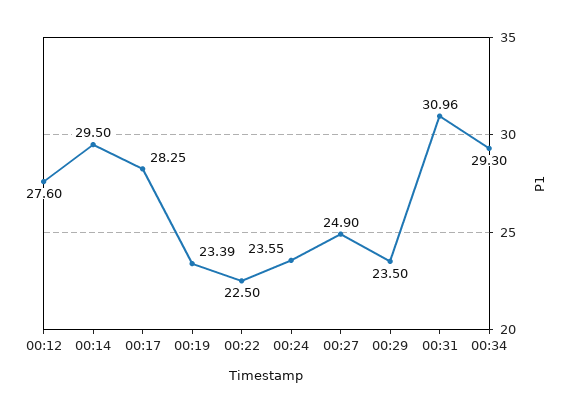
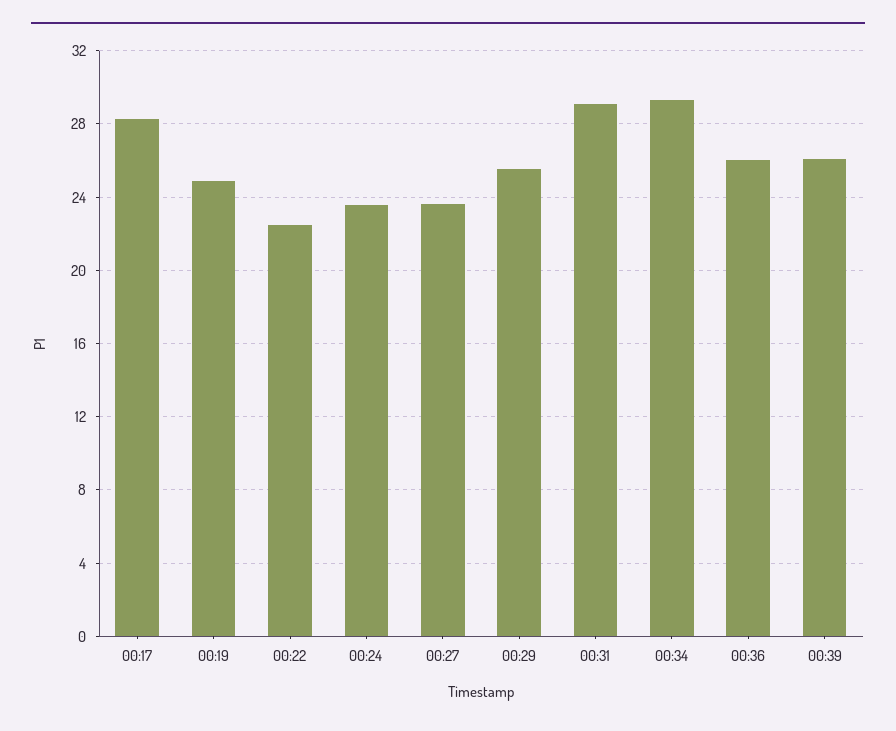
00:12: 27.6 -> none
00:14: 29.5 -> none
00:19: 23.39 -> 25
00:27: 24.9 -> 23.5
00:29: 23.5 -> 25.5
00:31: 30.96 -> 29
00:36: none -> 26
00:39: none -> 26

